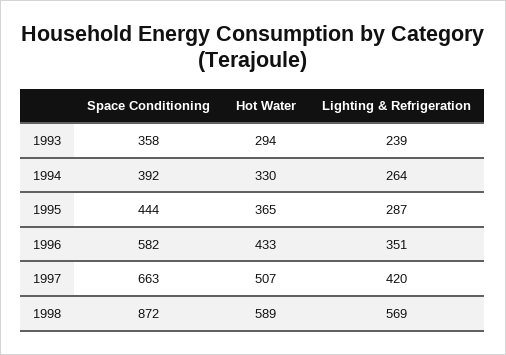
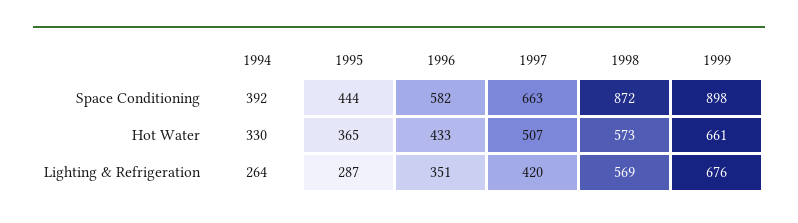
Space Conditioning, 1993: 358 -> none
Hot Water, 1993: 294 -> none
Lighting & Refrigeration, 1993: 239 -> none
Hot Water, 1998: 589 -> 573
Space Conditioning, 1999: none -> 898
Hot Water, 1999: none -> 661
Lighting & Refrigeration, 1999: none -> 676

